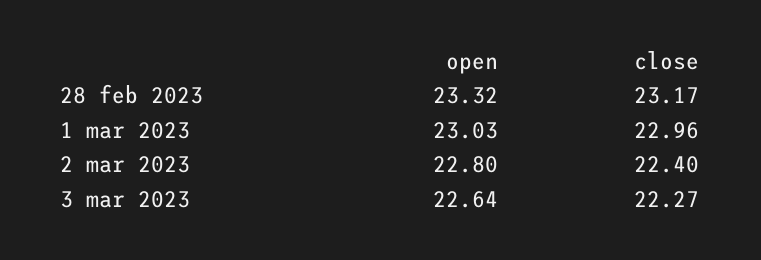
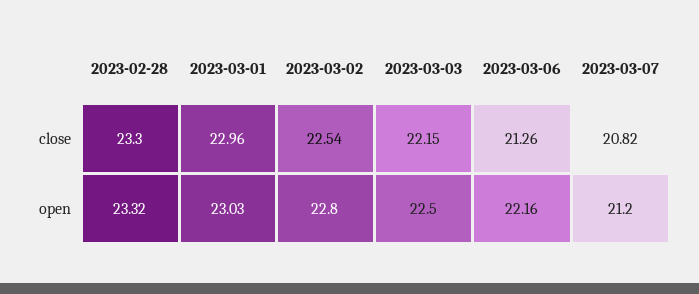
close, 28 feb 2023: 23.17 -> 23.3
close, 2 mar 2023: 22.4 -> 22.54
open, 3 mar 2023: 22.64 -> 22.5
close, 3 mar 2023: 22.27 -> 22.15
close, 2023-03-06: none -> 21.26
close, 2023-03-07: none -> 20.82
open, 2023-03-06: none -> 22.16
open, 2023-03-07: none -> 21.2

